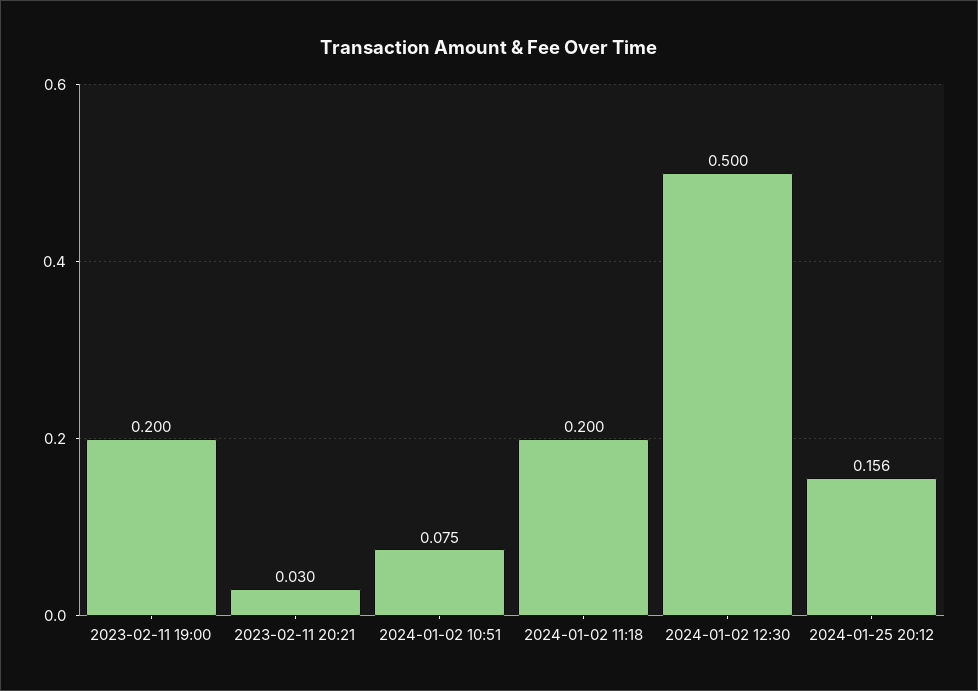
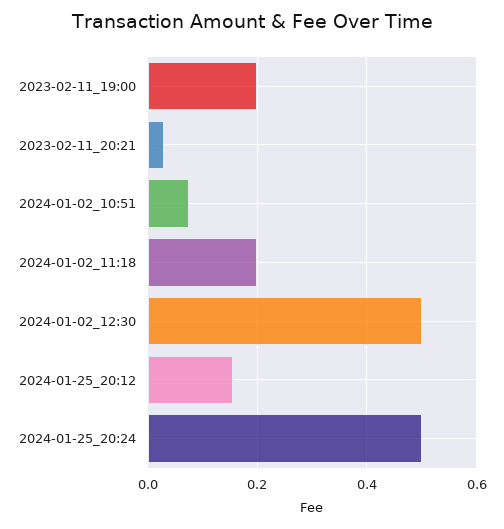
2024-01-25_20:24: none -> 0.5

